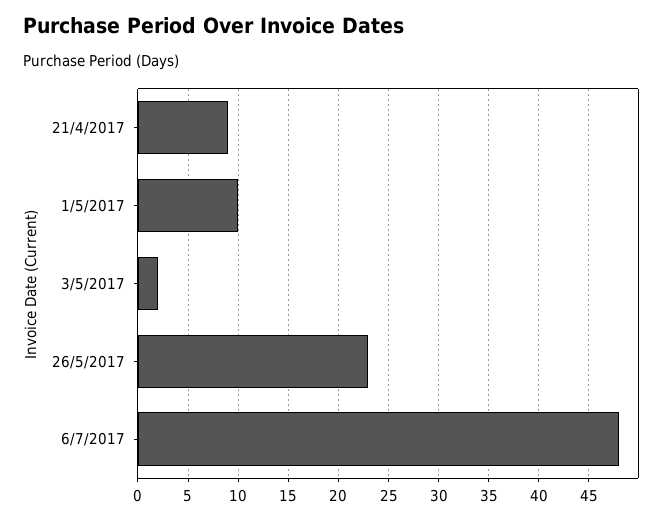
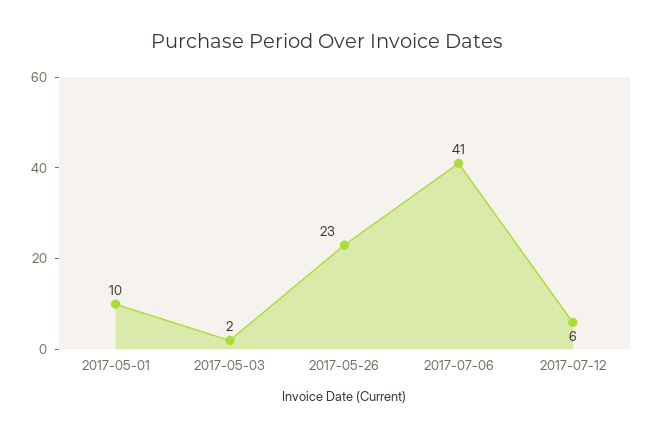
21/4/2017: 9 -> none
6/7/2017: 48 -> 41
2017-07-12: none -> 6

